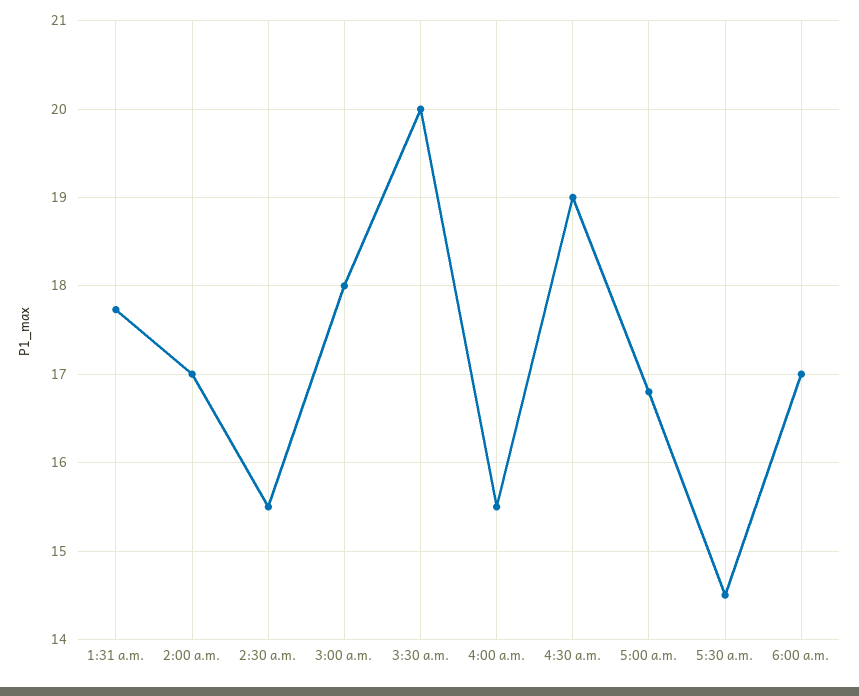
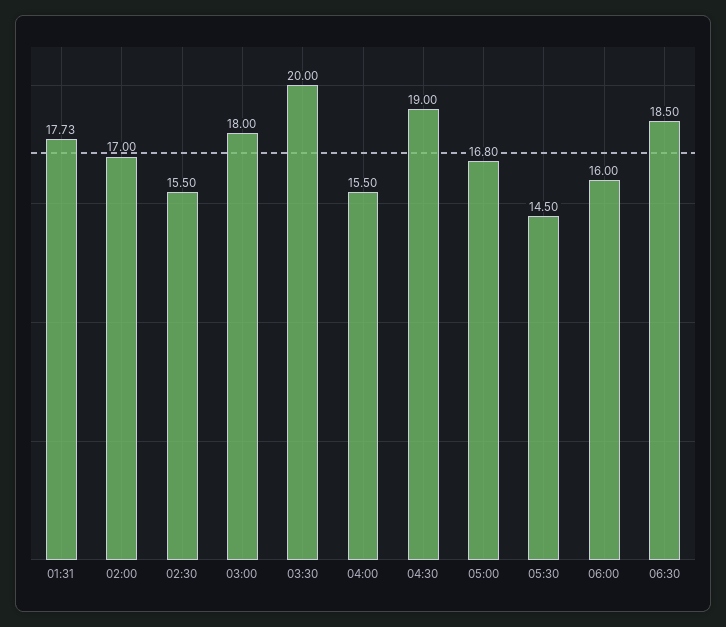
6:00 a.m.: 17 -> 16
06:30: none -> 18.5

